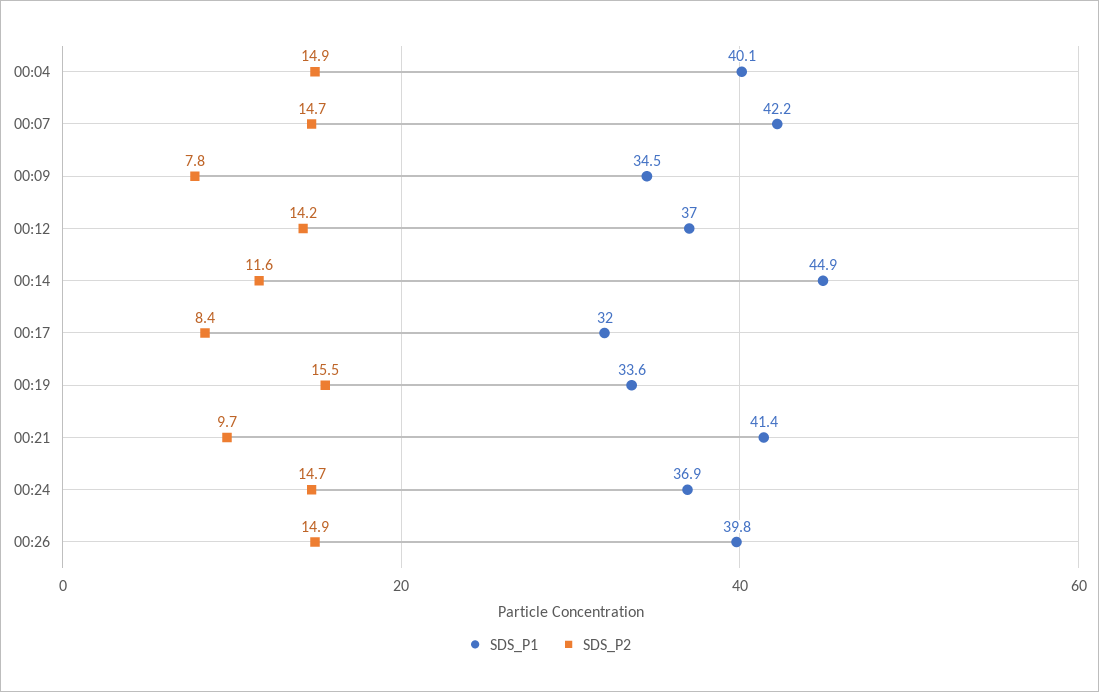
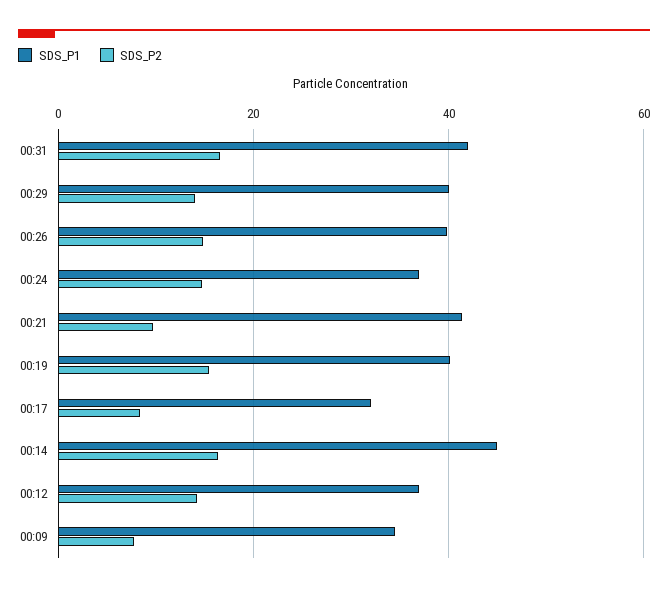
SDS_P1, 00:04: 40.1 -> none
SDS_P2, 00:04: 14.9 -> none
SDS_P1, 00:07: 42.2 -> none
SDS_P2, 00:07: 14.7 -> none
SDS_P2, 00:14: 11.6 -> 16
SDS_P1, 00:19: 33.6 -> 40
SDS_P1, 00:31: none -> 42
SDS_P2, 00:31: none -> 16
SDS_P1, 00:29: none -> 40
SDS_P2, 00:29: none -> 14

